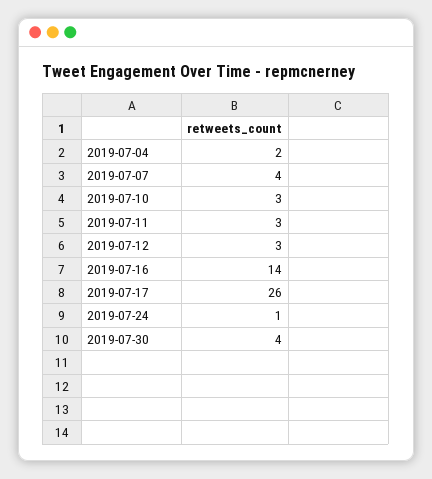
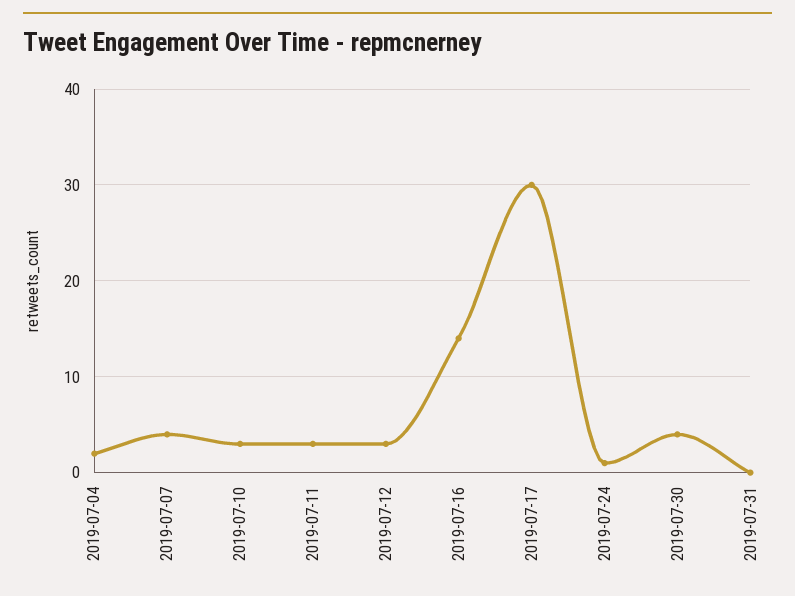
2019-07-17: 26 -> 30
2019-07-31: none -> 0

